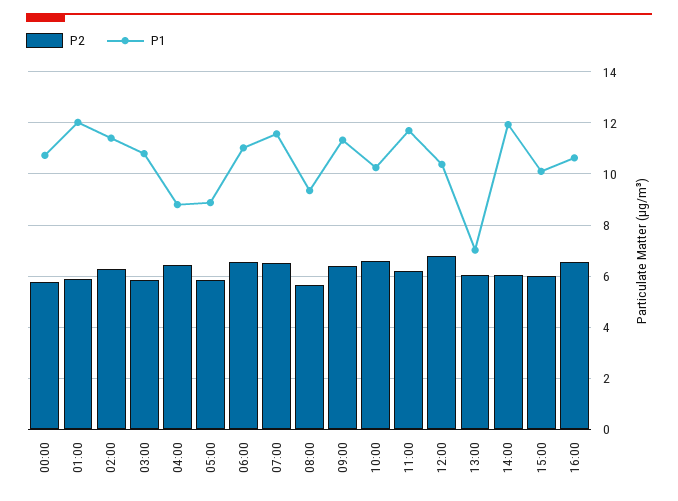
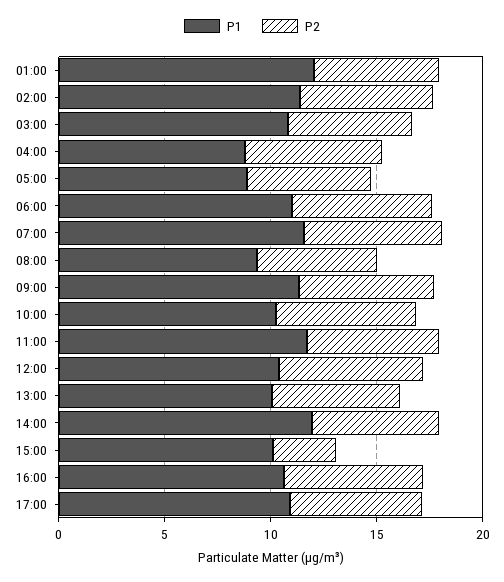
P2, 00:00: 5.75 -> none
P1, 00:00: 10.75 -> none
P1, 13:00: 7 -> 10
P2, 15:00: 6 -> 3
P1, 17:00: none -> 11
P2, 17:00: none -> 6

